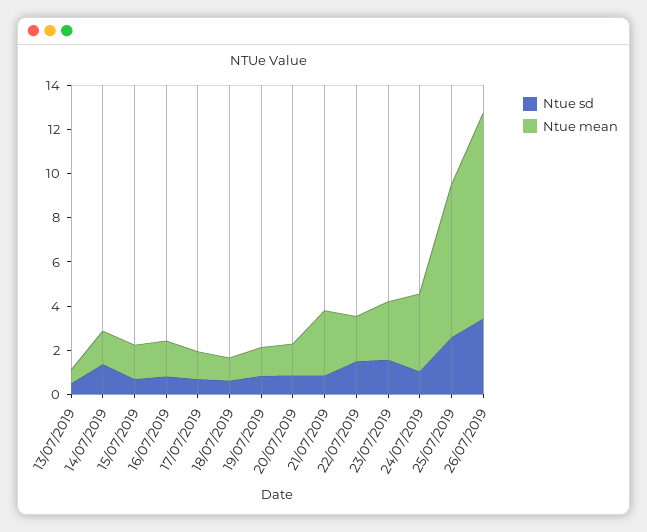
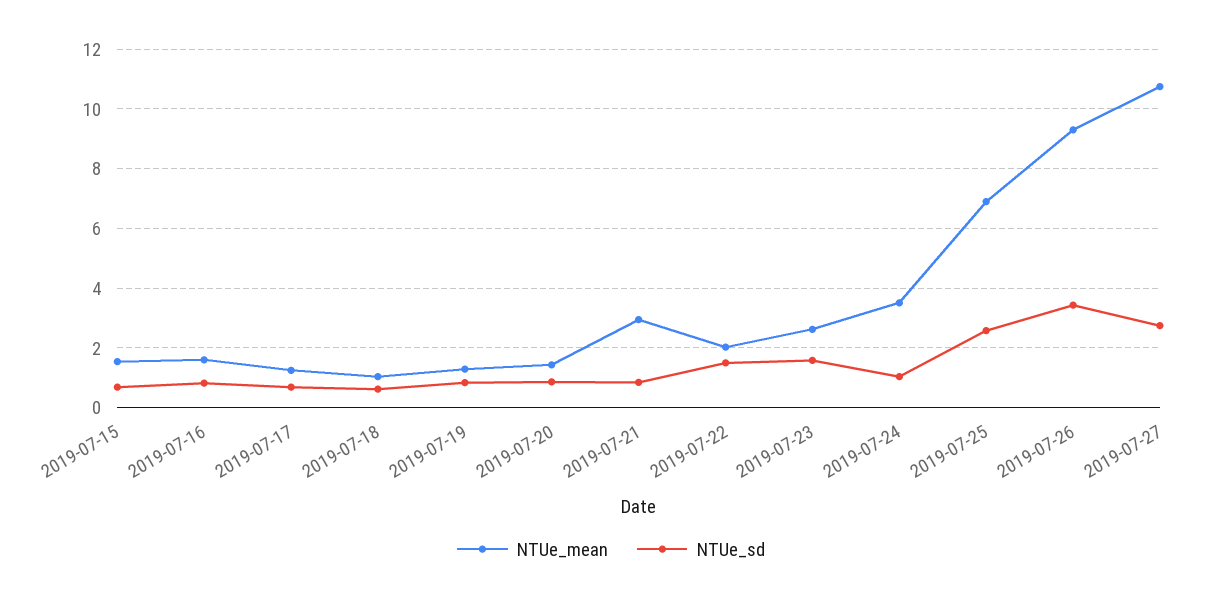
Ntue sd, 13/07/2019: 0.5 -> none
Ntue mean, 13/07/2019: 0.5 -> none
Ntue sd, 14/07/2019: 1.5 -> none
Ntue mean, 14/07/2019: 1.5 -> none
Ntue mean, 2019-07-27: none -> 10.75
Ntue sd, 2019-07-27: none -> 2.75

